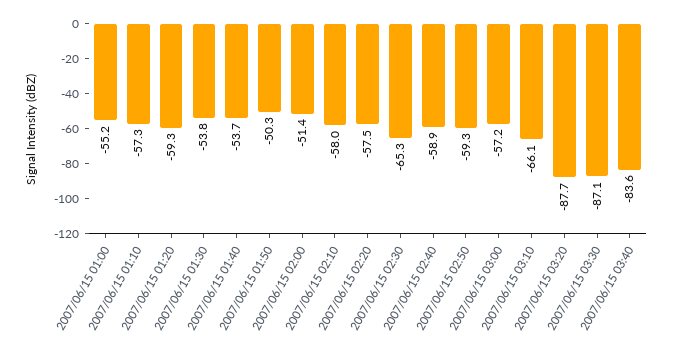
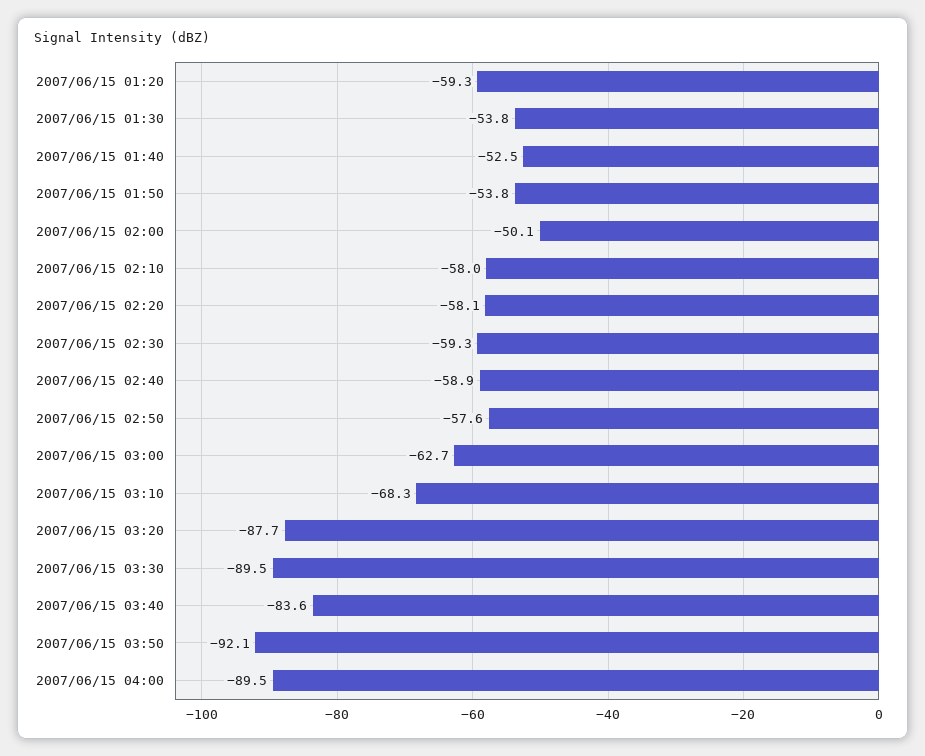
2007/06/15 01:00: -55.2 -> none
2007/06/15 01:10: -57.3 -> none
2007/06/15 01:40: -53.7 -> -52.5
2007/06/15 01:50: -50.3 -> -53.8
2007/06/15 02:00: -51.4 -> -50.1
2007/06/15 02:20: -57.5 -> -58.1
2007/06/15 02:30: -65.3 -> -59.3
2007/06/15 02:50: -59.3 -> -57.6
2007/06/15 03:00: -57.2 -> -62.7
2007/06/15 03:10: -66.1 -> -68.3
2007/06/15 03:30: -87.1 -> -89.5
2007/06/15 03:50: none -> -92.1
2007/06/15 04:00: none -> -89.5

